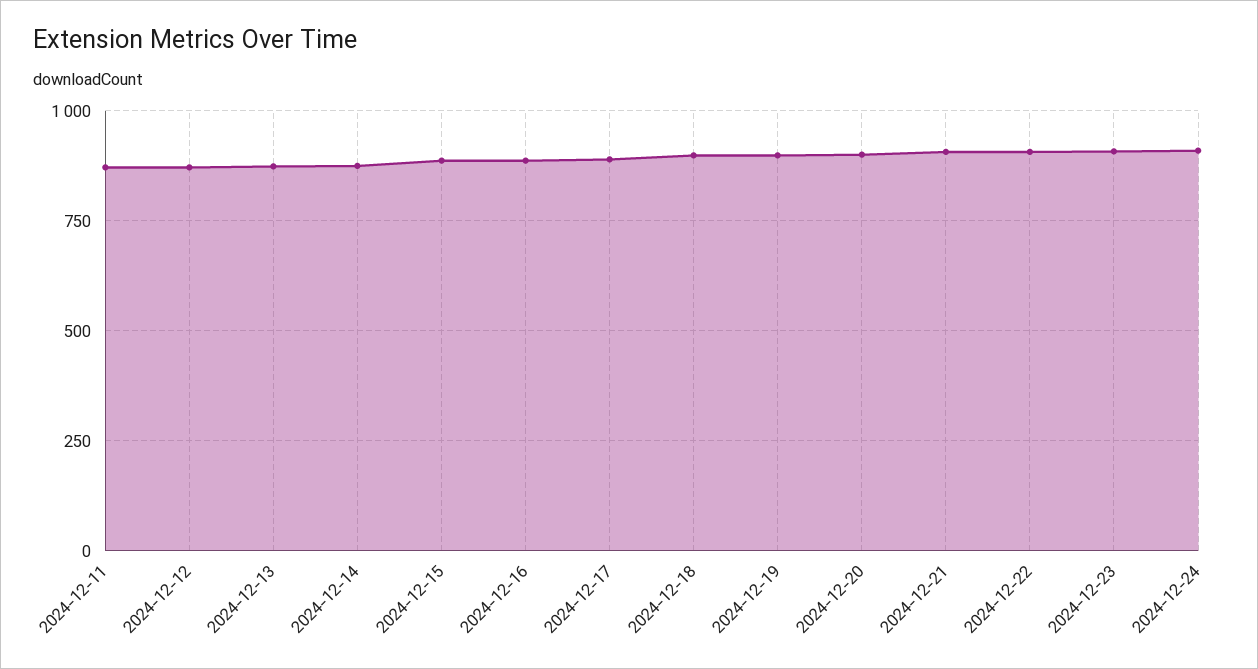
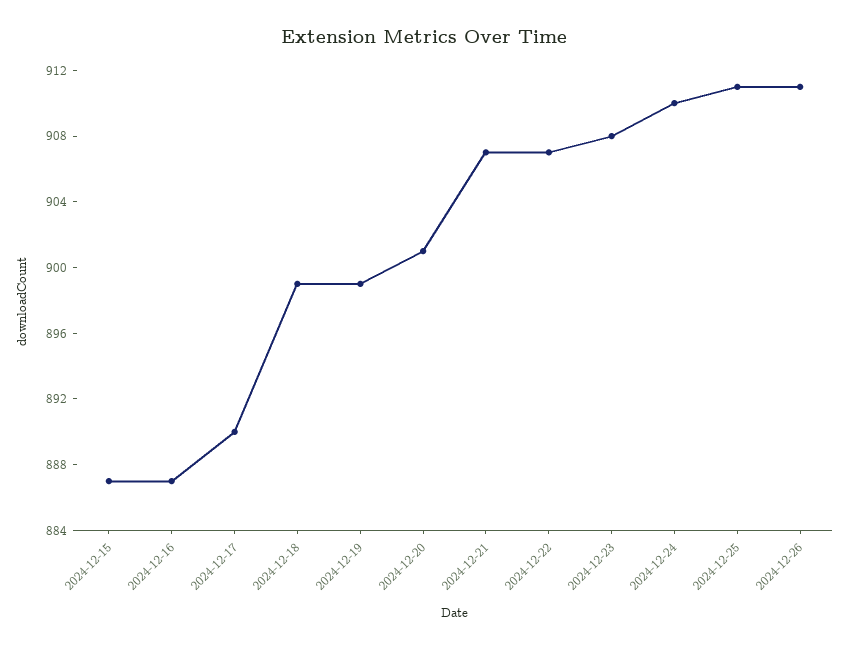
2024-12-11: 875 -> none
2024-12-12: 875 -> none
2024-12-13: 875 -> none
2024-12-14: 875 -> none
2024-12-25: none -> 911
2024-12-26: none -> 911

